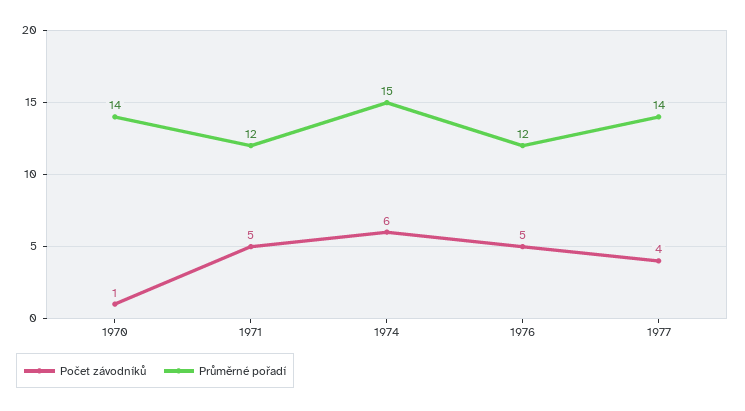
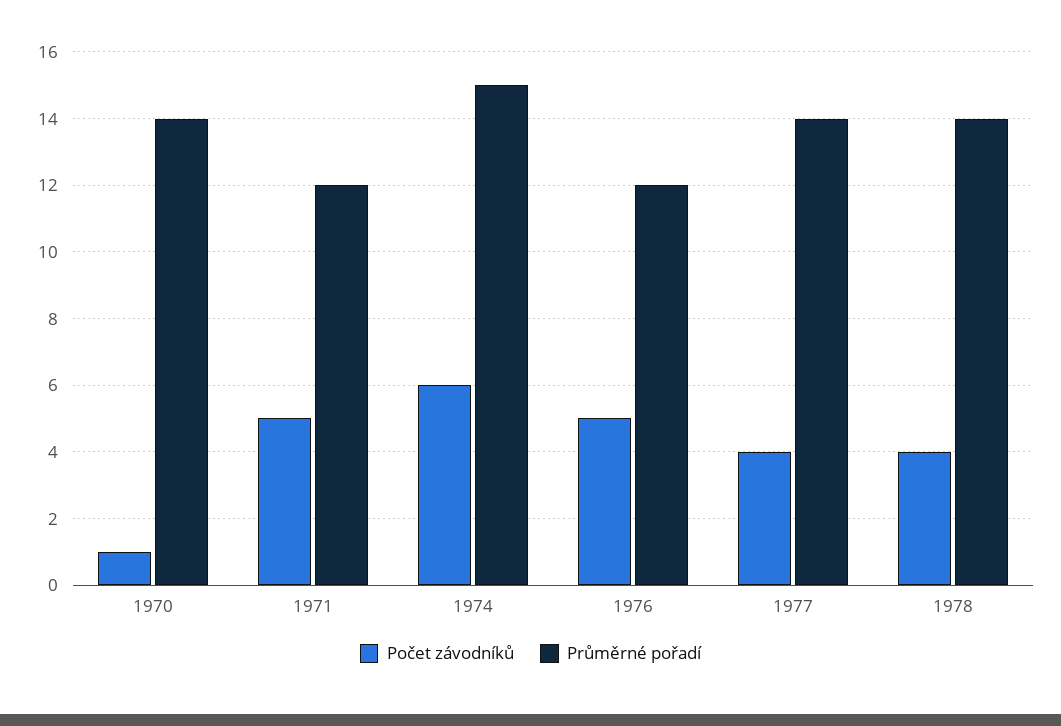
Počet závodníků, 1978: none -> 4
Průměrné pořadí, 1978: none -> 14

